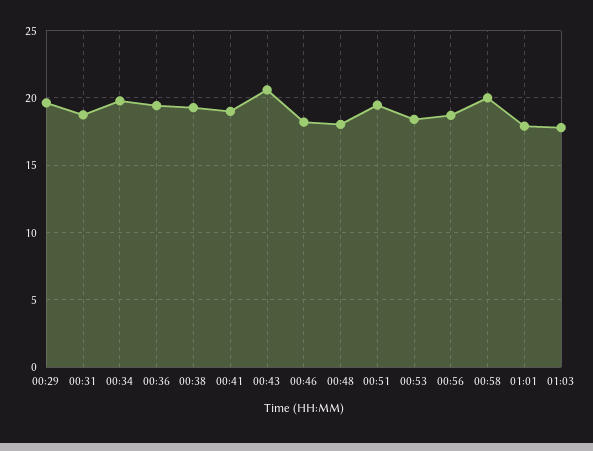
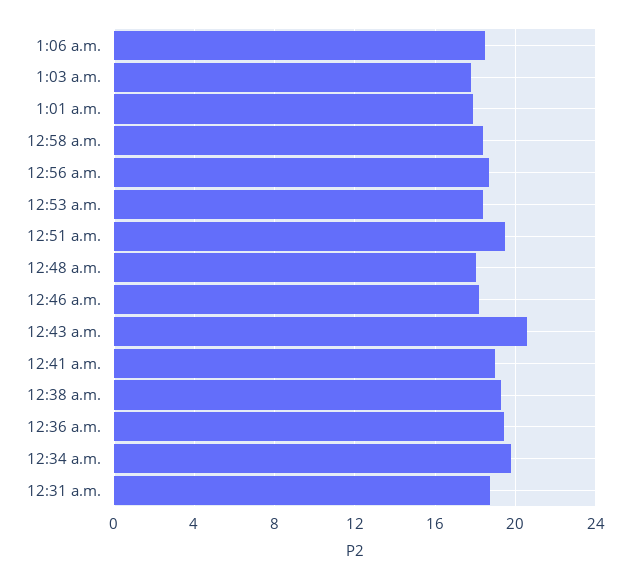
00:29: 19.5 -> none
00:58: 20 -> 18.5
1:06 a.m.: none -> 18.5

